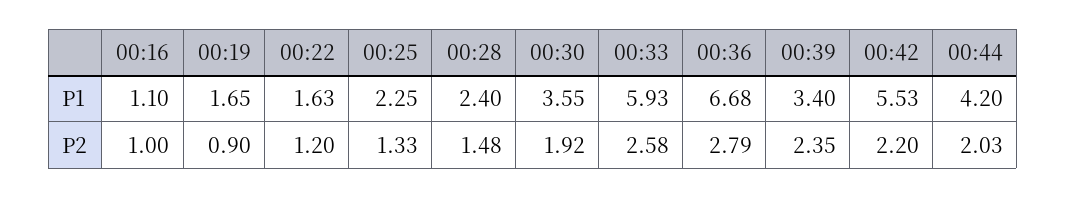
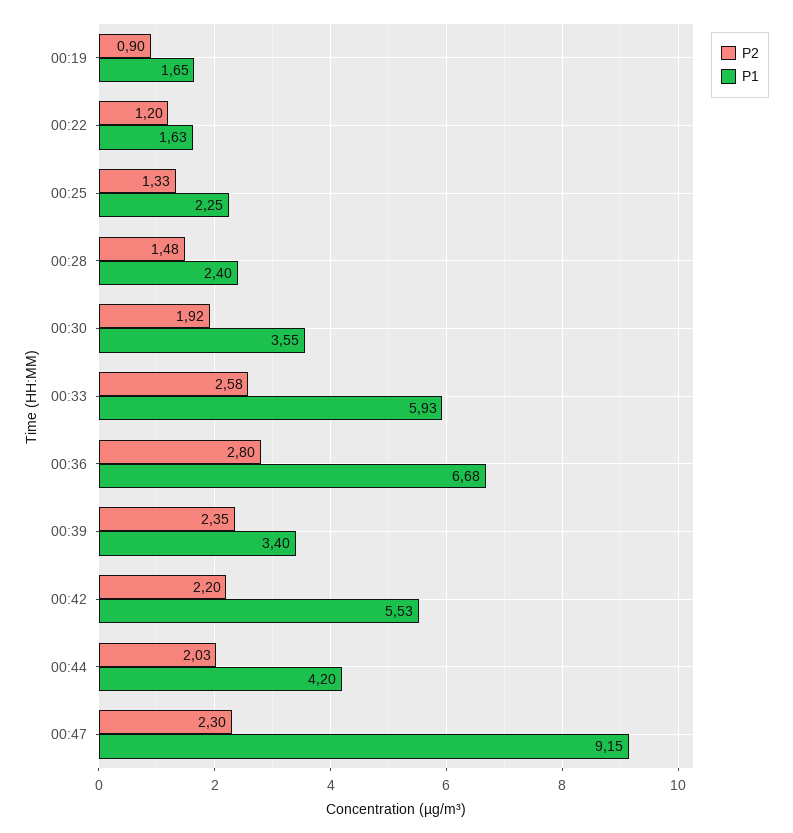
P1, 00:16: 1.1 -> none
P2, 00:16: 1 -> none
P2, 00:36: 2.79 -> 2.8
P2, 00:47: none -> 2.3
P1, 00:47: none -> 9.15

